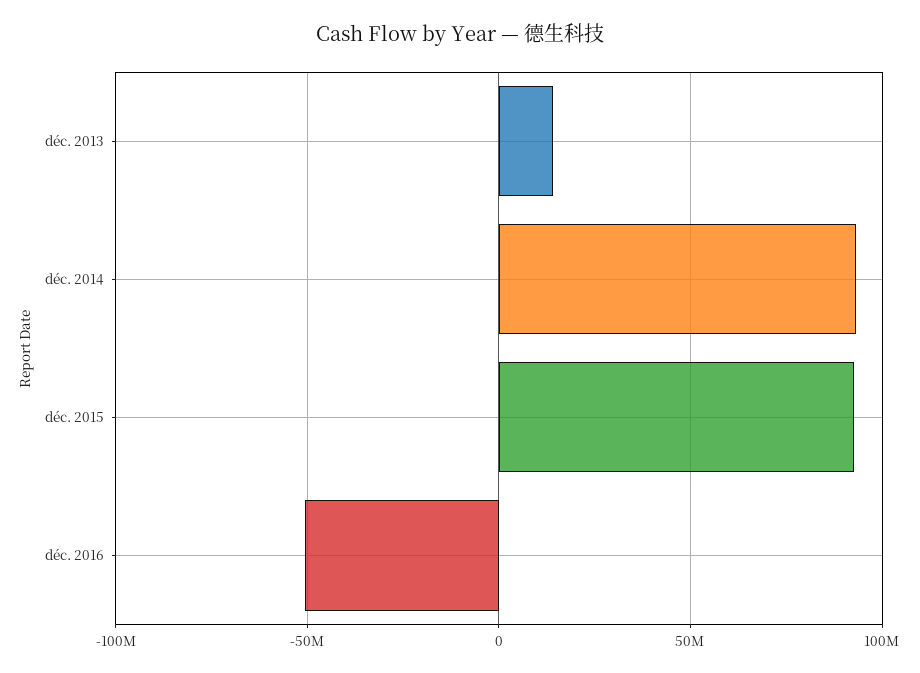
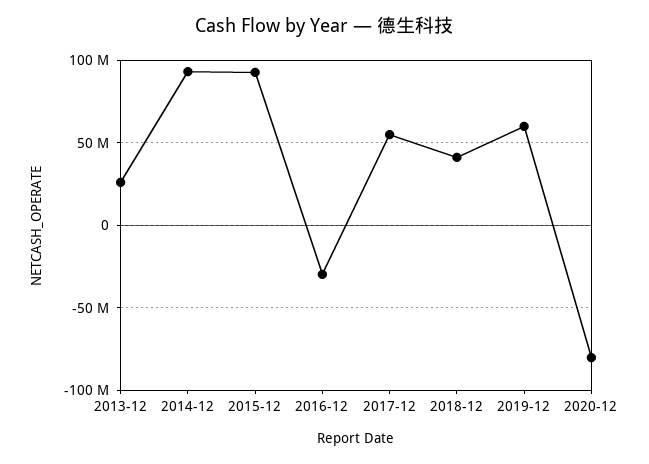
déc. 2013: 15000000 -> 25000000
déc. 2016: -50000000 -> -30000000
2017-12: none -> 55000000
2018-12: none -> 40000000
2019-12: none -> 60000000
2020-12: none -> -80000000

